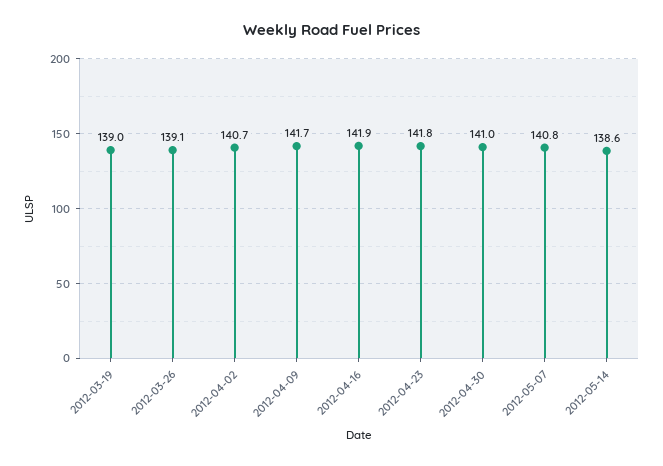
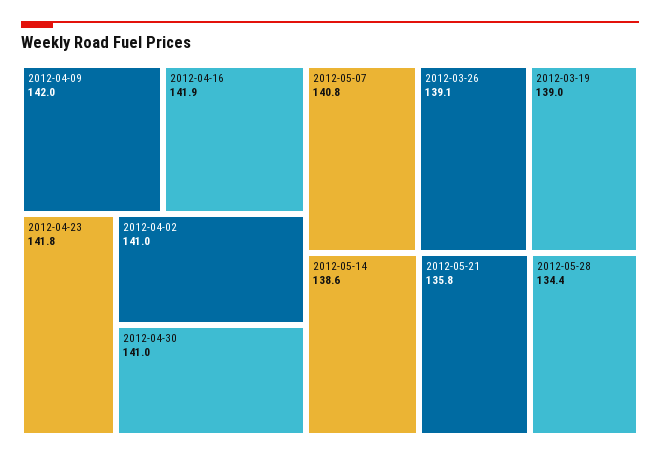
2012-04-02: 140.7 -> 141
2012-04-09: 141.7 -> 142
2012-05-21: none -> 135.8
2012-05-28: none -> 134.4

